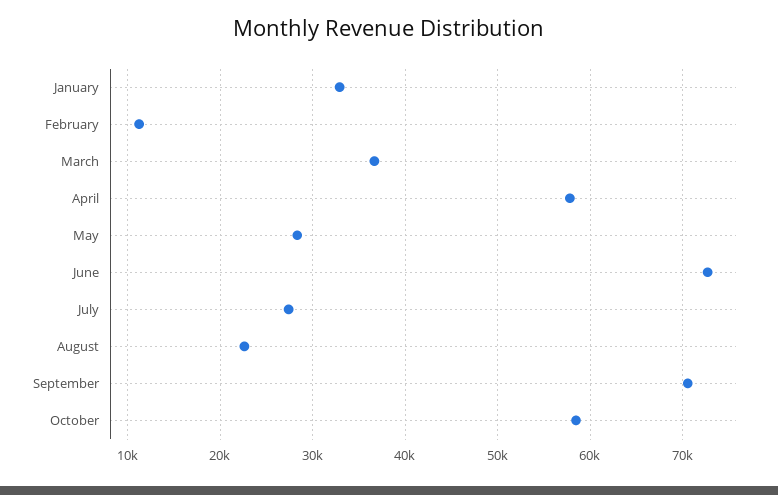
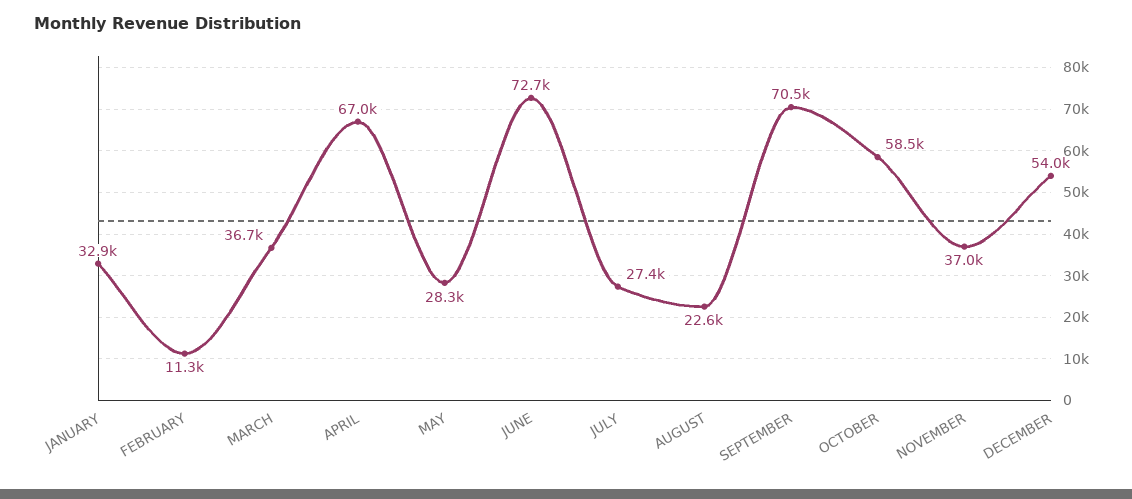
April: 58000 -> 67000
NOVEMBER: none -> 37000
DECEMBER: none -> 54000

